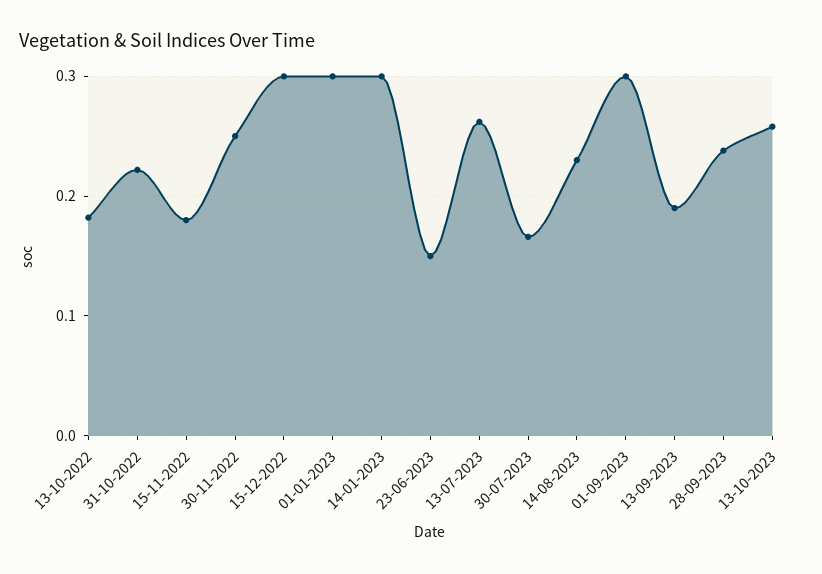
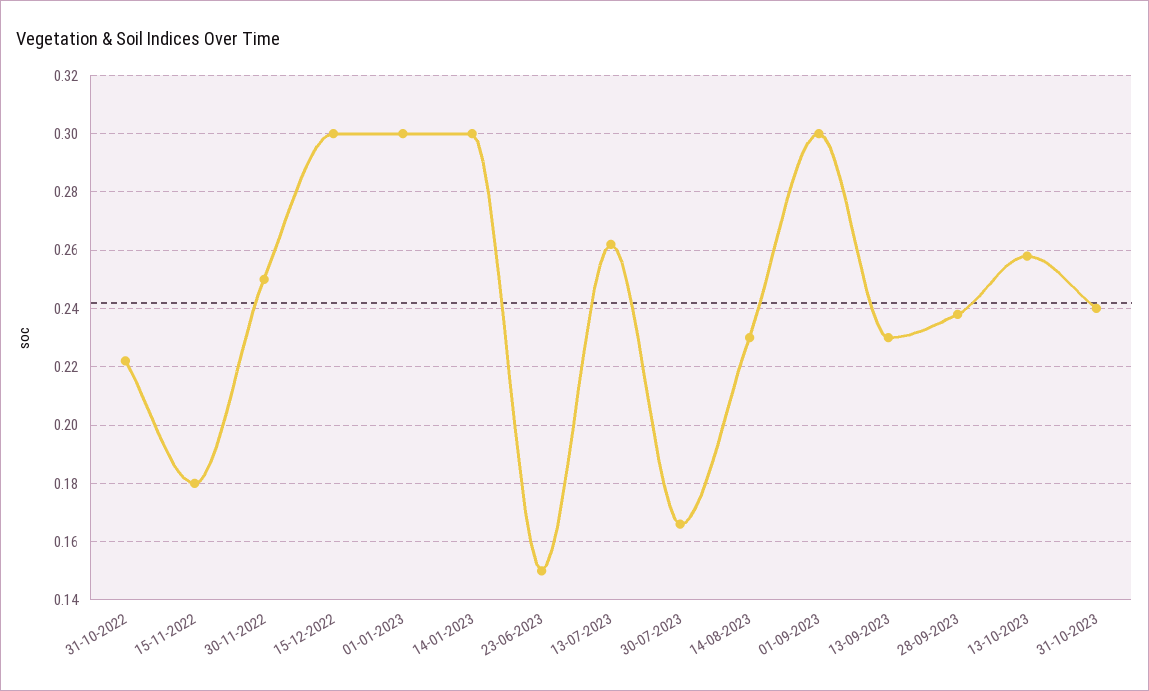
13-10-2022: 0.18 -> none
13-09-2023: 0.19 -> 0.23
31-10-2023: none -> 0.24

